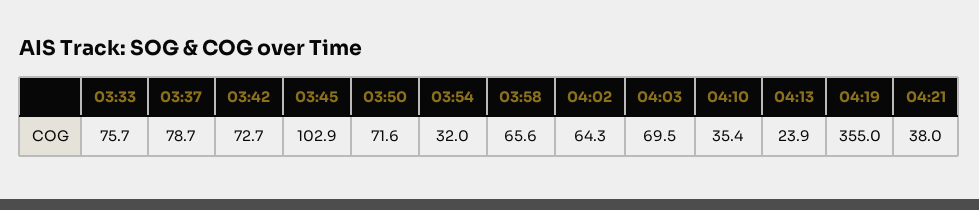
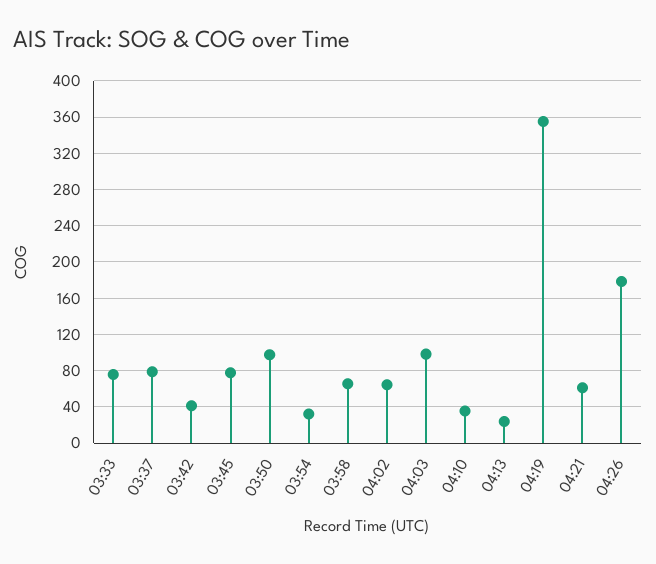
03:42: 72.7 -> 40
03:45: 102.9 -> 80
03:50: 71.6 -> 100
04:03: 69.5 -> 100
04:21: 38 -> 60
04:26: none -> 180

